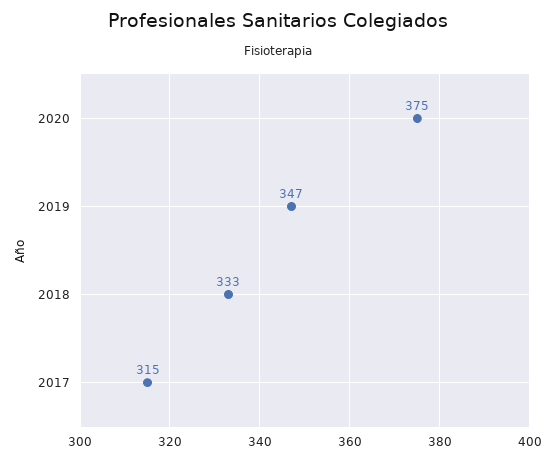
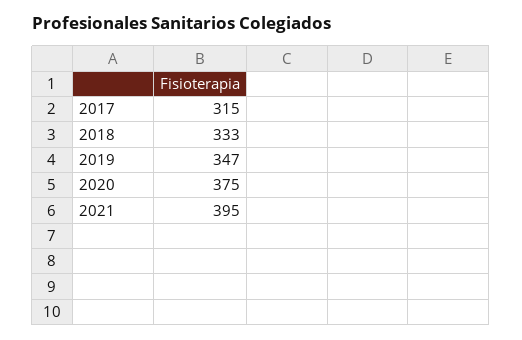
2021: none -> 395

